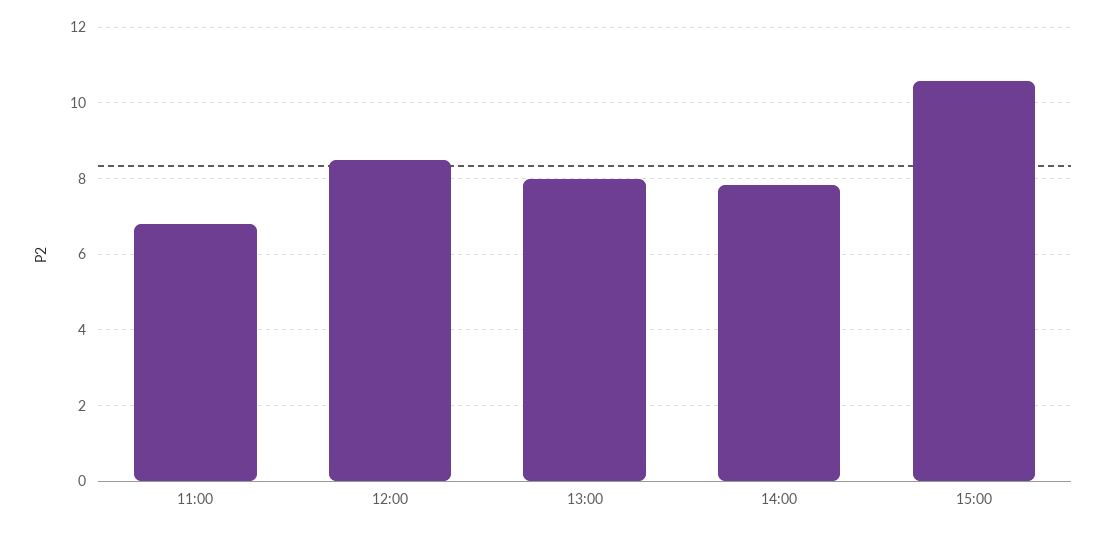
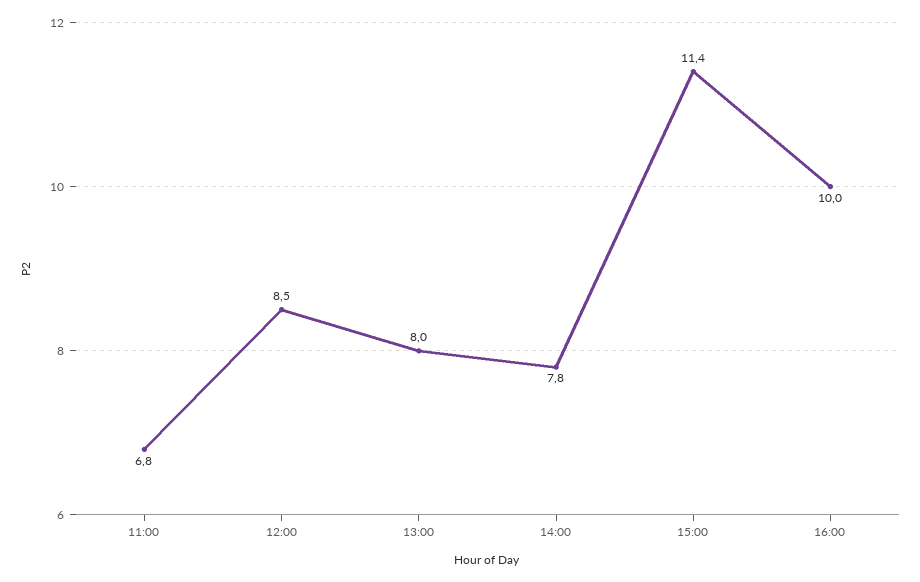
15:00: 10.6 -> 11.4
16:00: none -> 10

